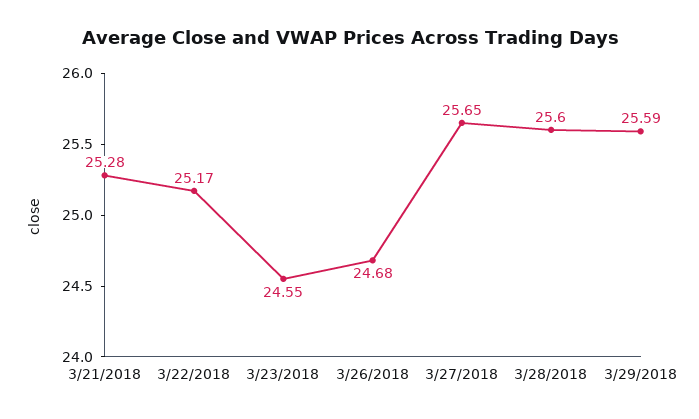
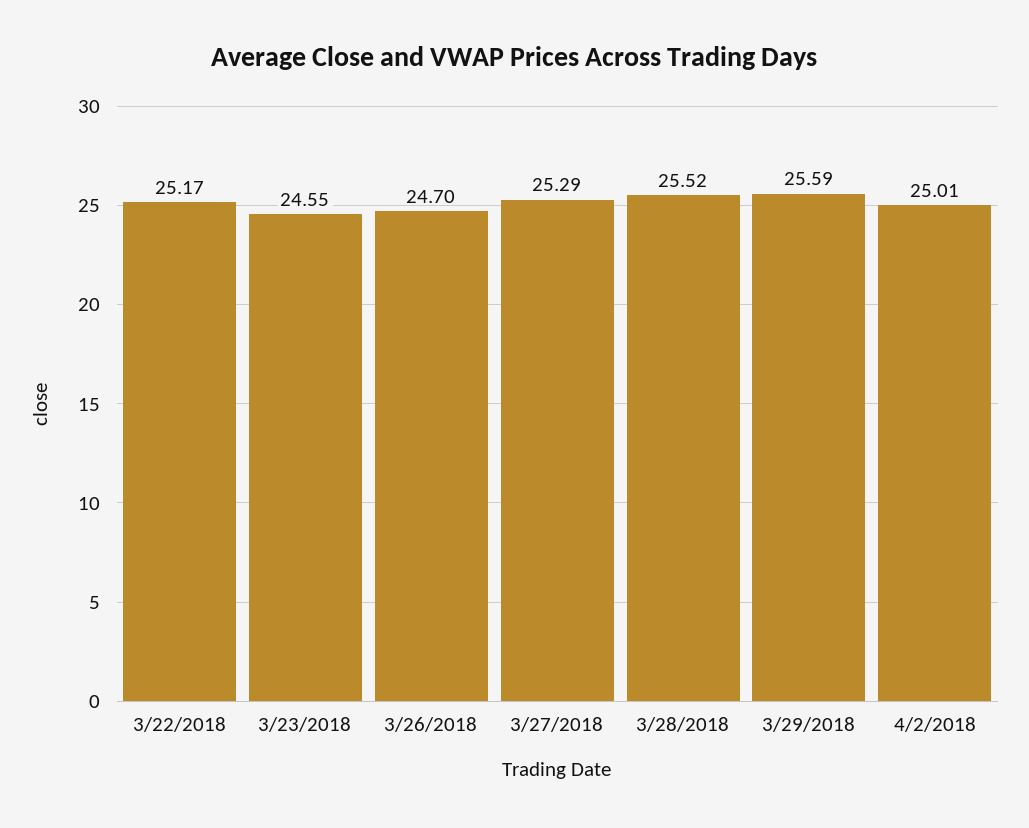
3/21/2018: 25.28 -> none
3/26/2018: 24.68 -> 24.7
3/27/2018: 25.65 -> 25.29
3/28/2018: 25.6 -> 25.52
4/2/2018: none -> 25.01

